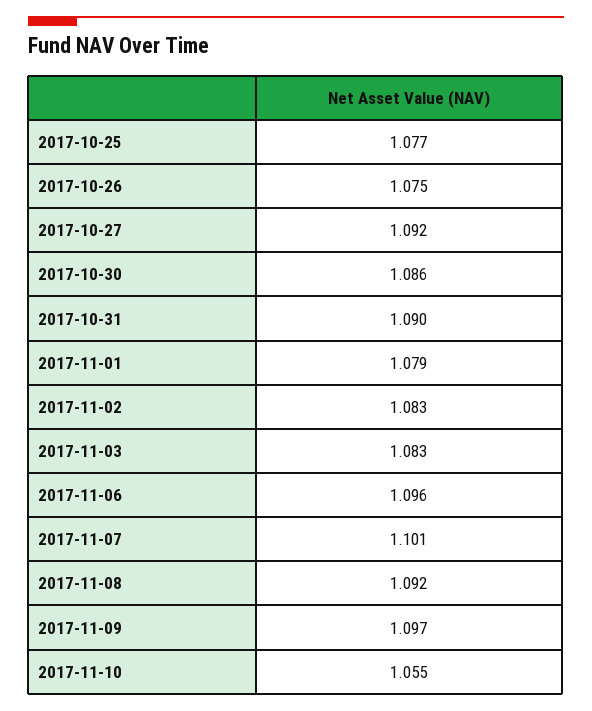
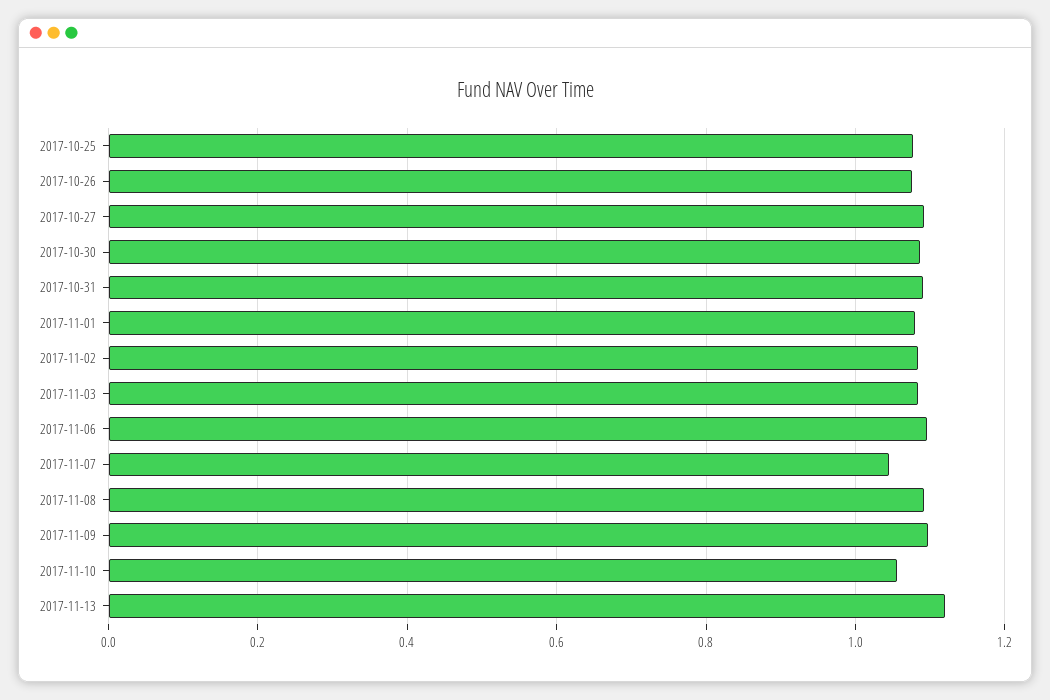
2017-11-07: 1.101 -> 1.04
2017-11-13: none -> 1.12

